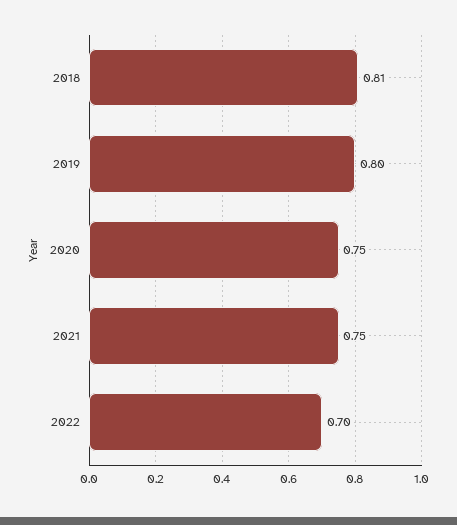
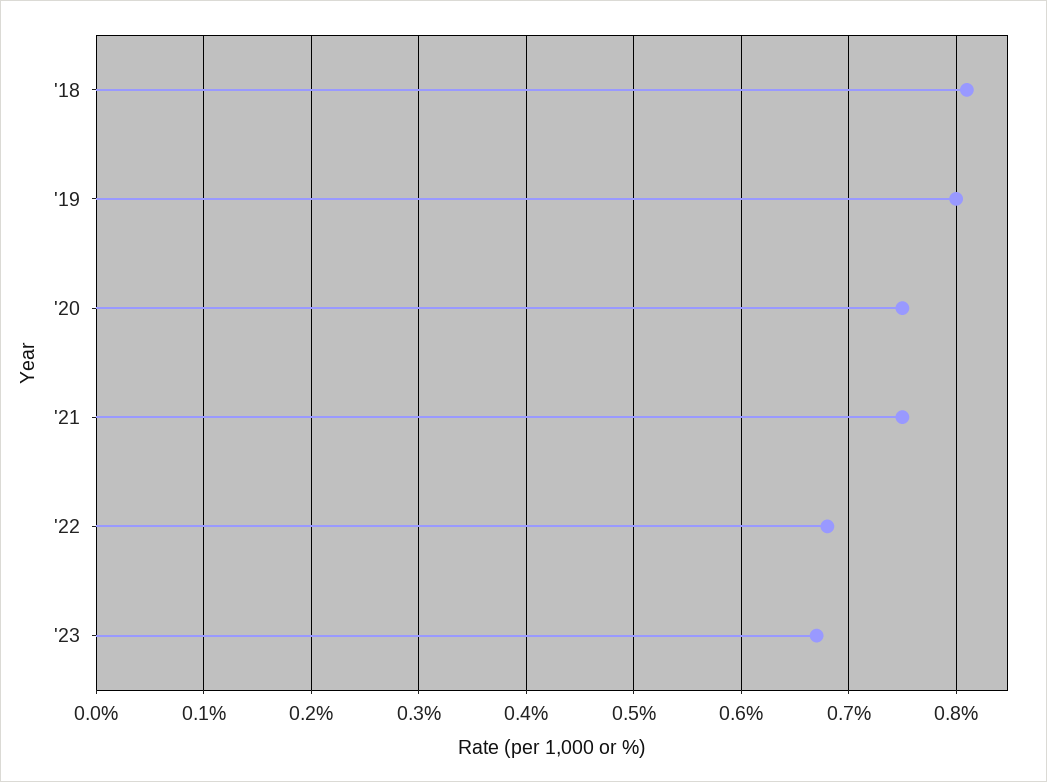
2022: 0.7 -> 0.68
'23: none -> 0.67

